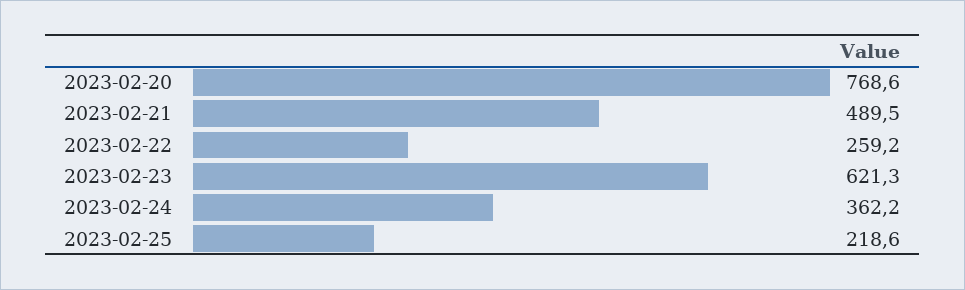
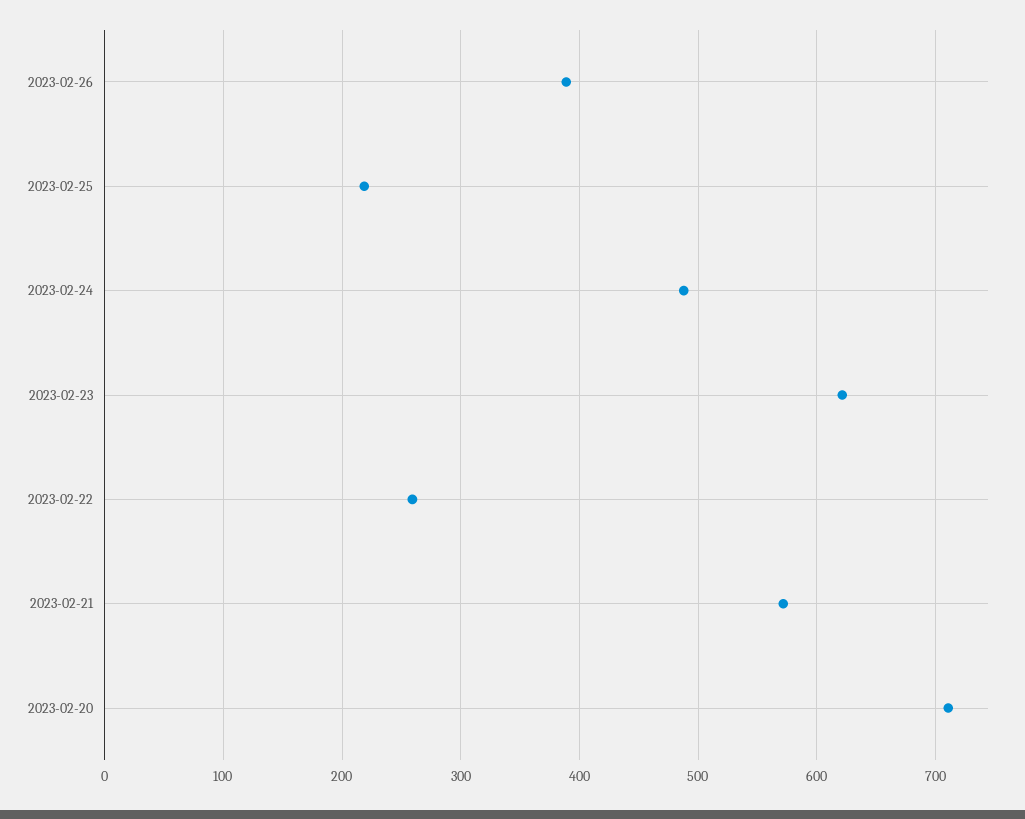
2023-02-20: 768.6 -> 710
2023-02-21: 489.5 -> 570
2023-02-24: 362.2 -> 490
2023-02-26: none -> 390

